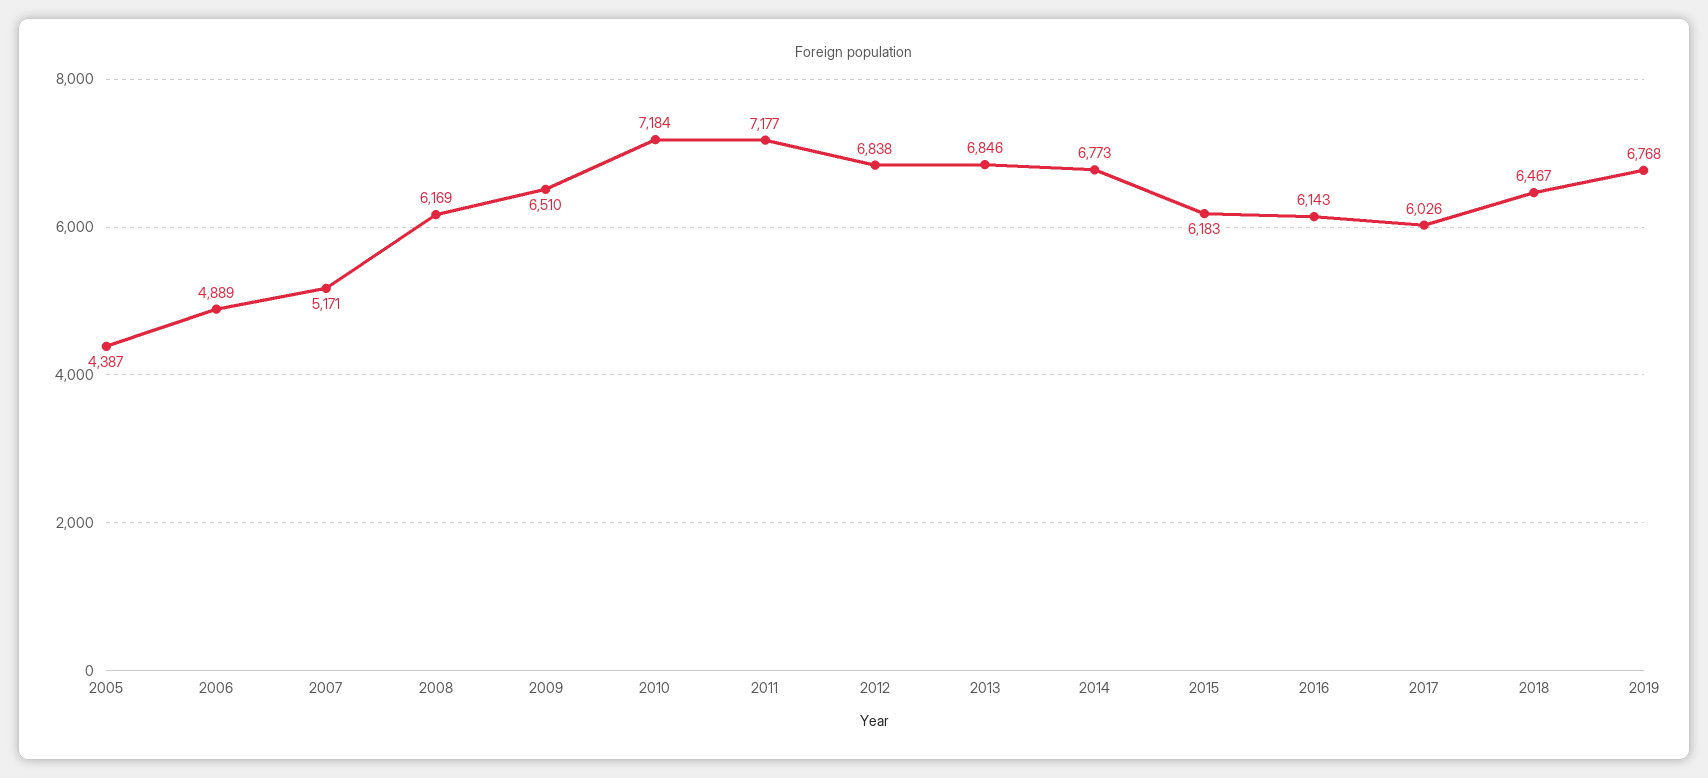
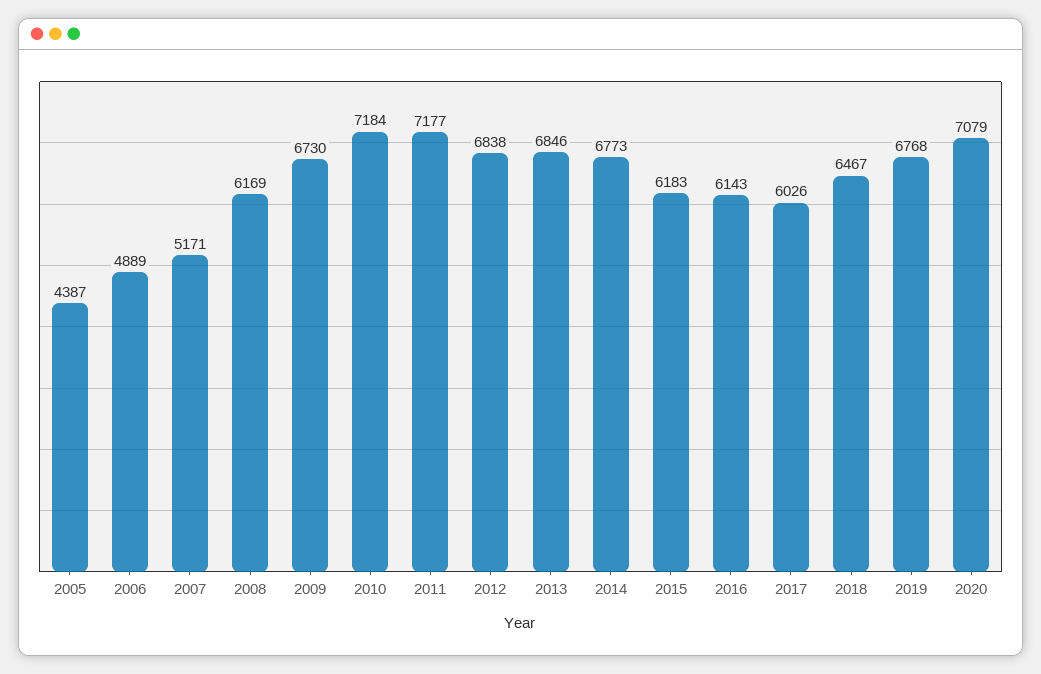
2009: 6510 -> 6730
2020: none -> 7079

